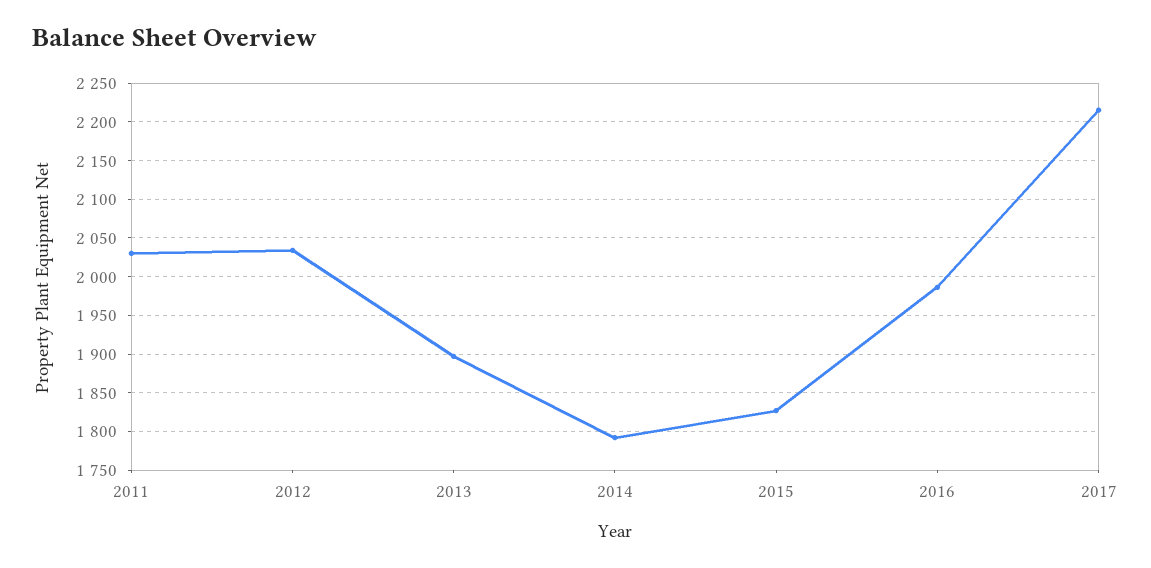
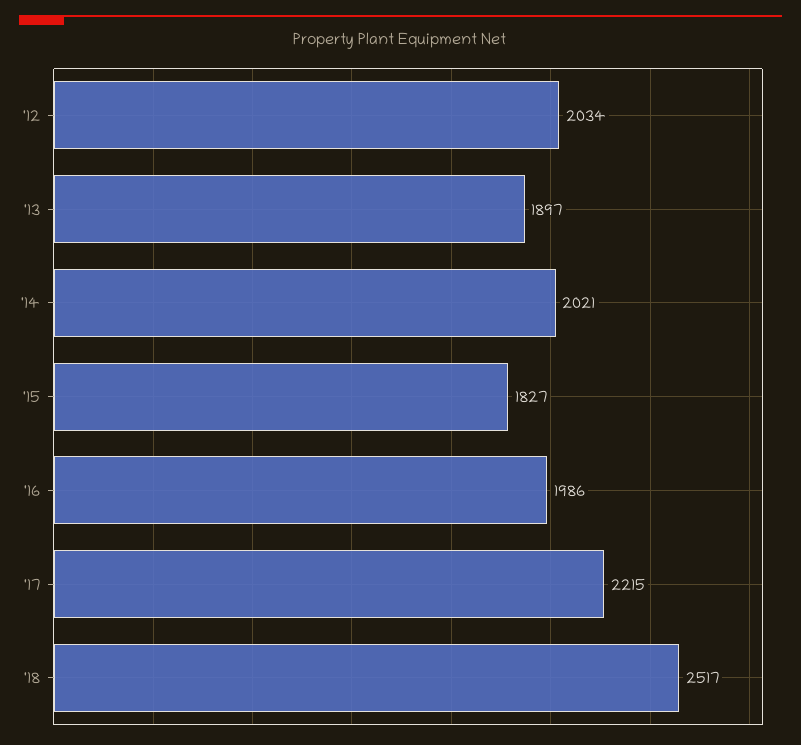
2011: 2030 -> none
2014: 1790 -> 2021
'18: none -> 2517

